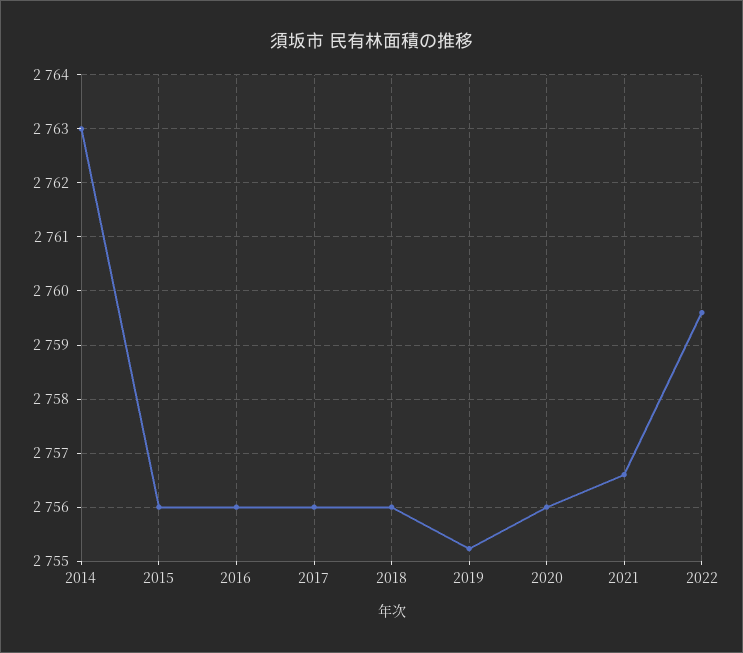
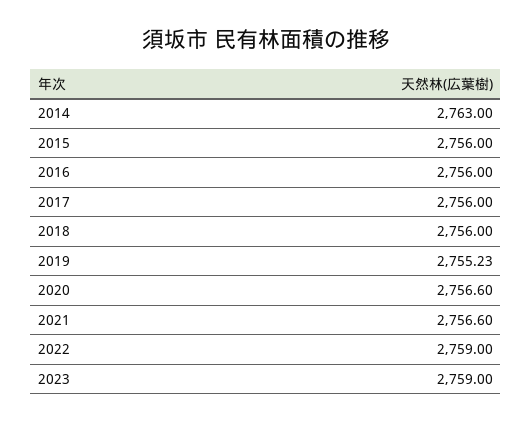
2020: 2756 -> 2756.6
2022: 2759.6 -> 2759
2023: none -> 2759

